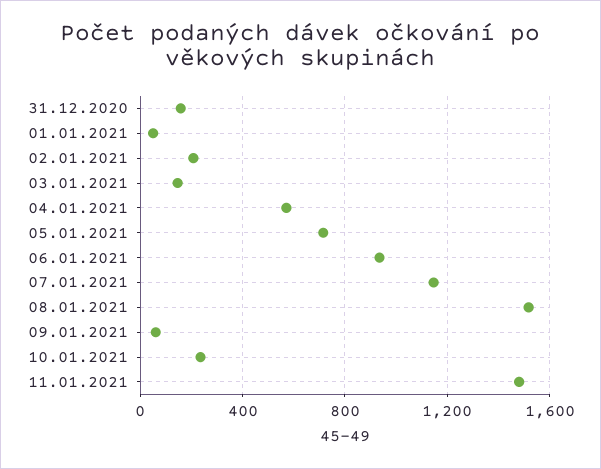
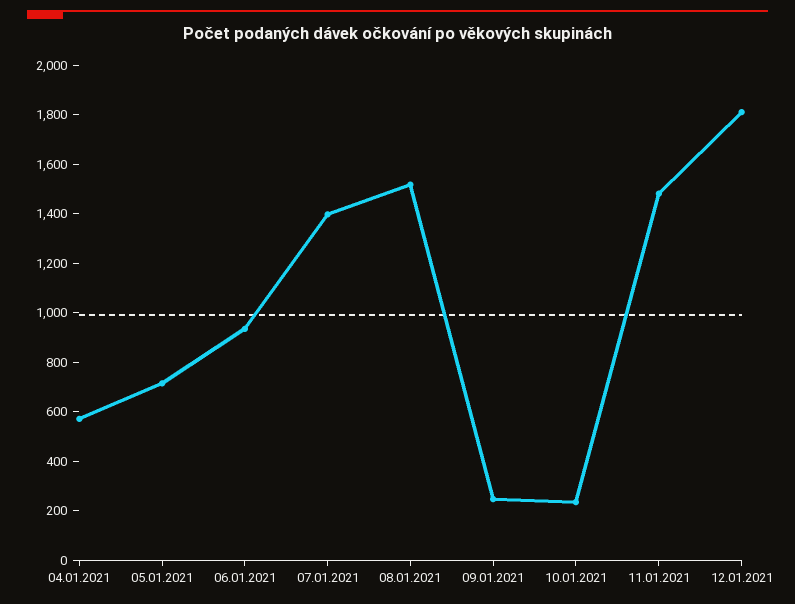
31.12.2020: 150 -> none
01.01.2021: 50 -> none
02.01.2021: 200 -> none
03.01.2021: 150 -> none
07.01.2021: 1150 -> 1400
09.01.2021: 50 -> 250
12.01.2021: none -> 1800

